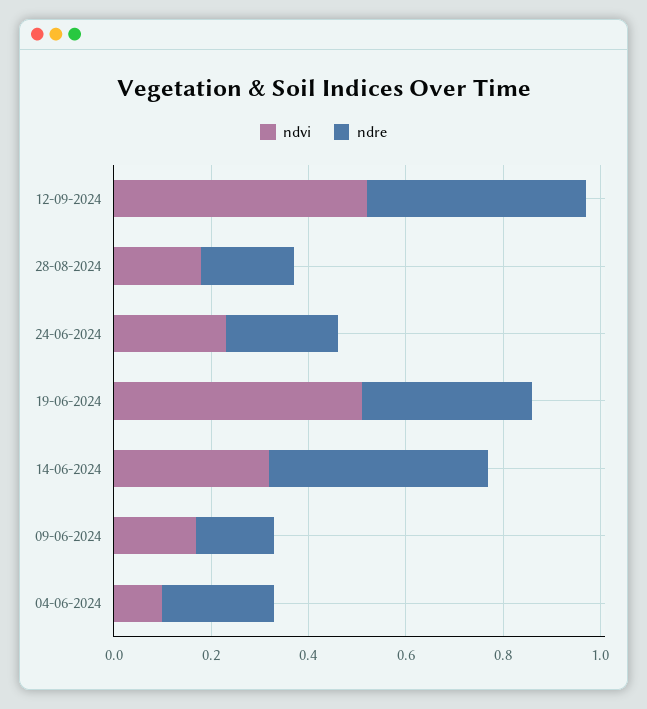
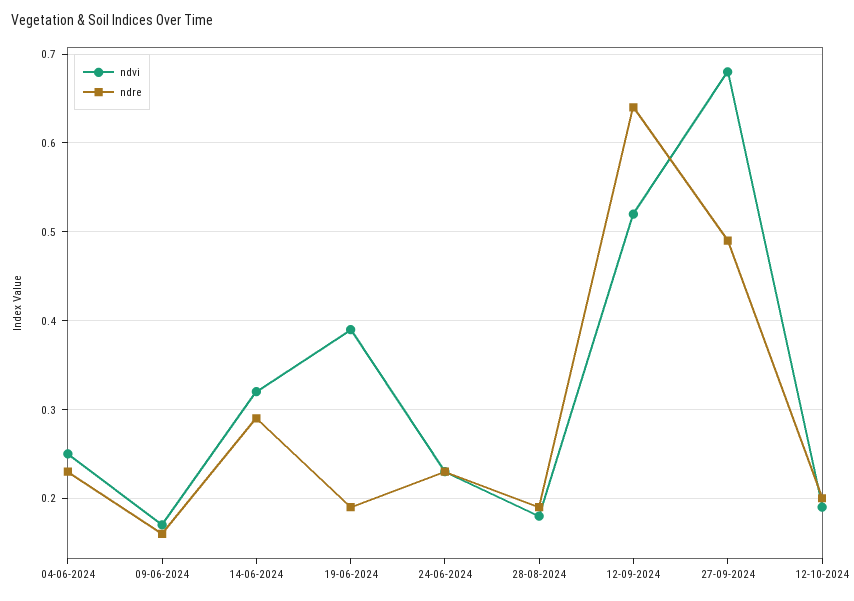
ndre, 12-09-2024: 0.45 -> 0.64
ndvi, 19-06-2024: 0.5 -> 0.39
ndre, 19-06-2024: 0.35 -> 0.19
ndre, 14-06-2024: 0.45 -> 0.29
ndvi, 04-06-2024: 0.1 -> 0.25
ndvi, 27-09-2024: none -> 0.68
ndre, 27-09-2024: none -> 0.49
ndvi, 12-10-2024: none -> 0.19
ndre, 12-10-2024: none -> 0.2

